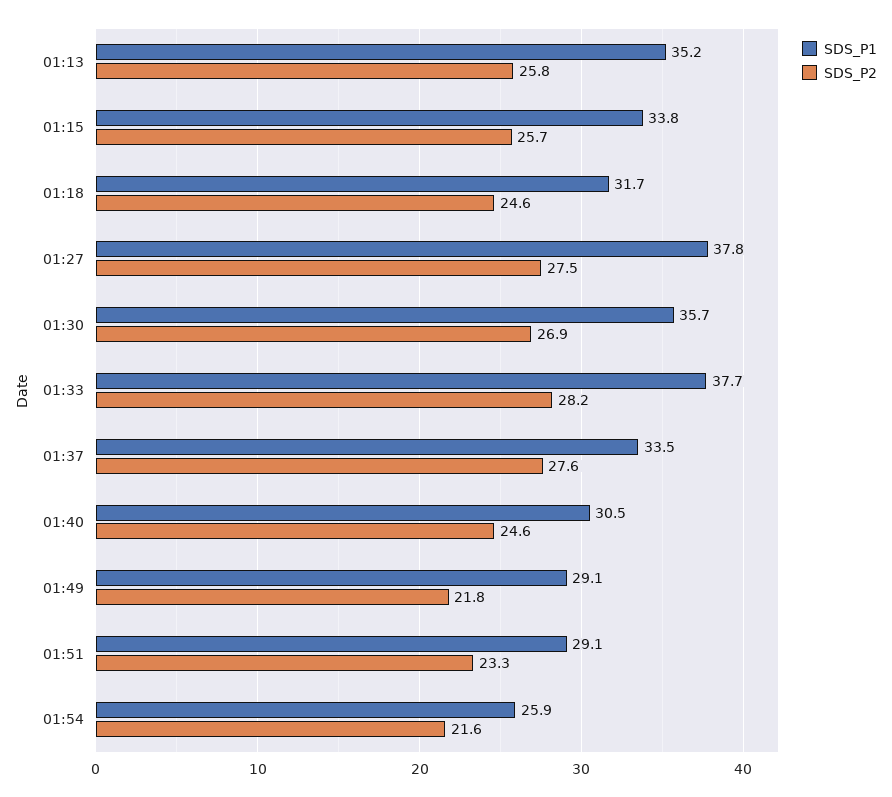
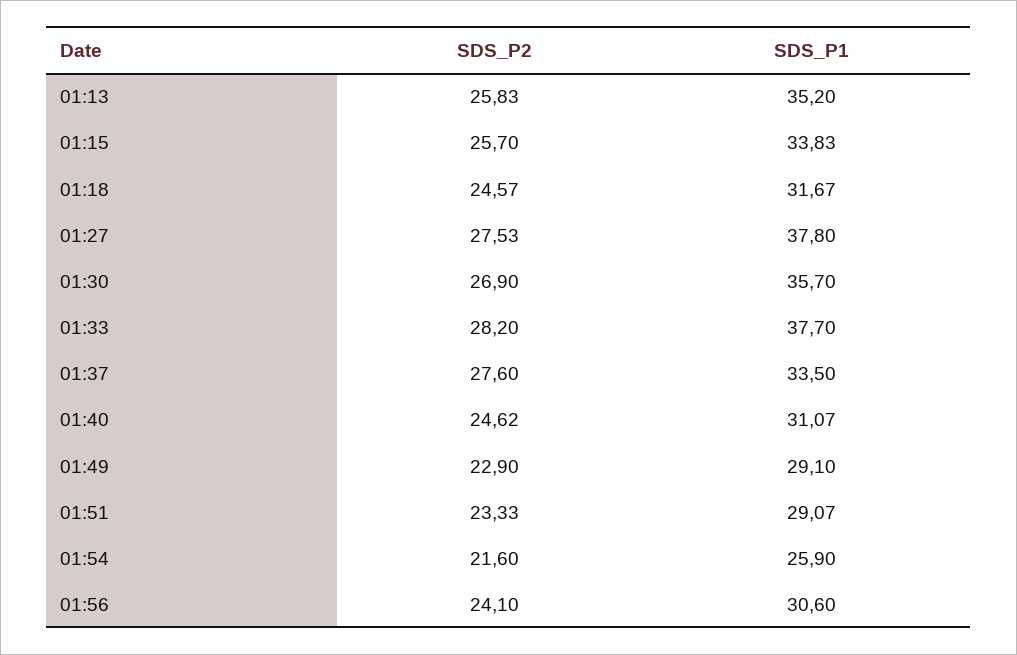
SDS_P1, 01:40: 30.5 -> 31.07
SDS_P2, 01:49: 21.8 -> 22.9
SDS_P2, 01:56: none -> 24.1
SDS_P1, 01:56: none -> 30.6

